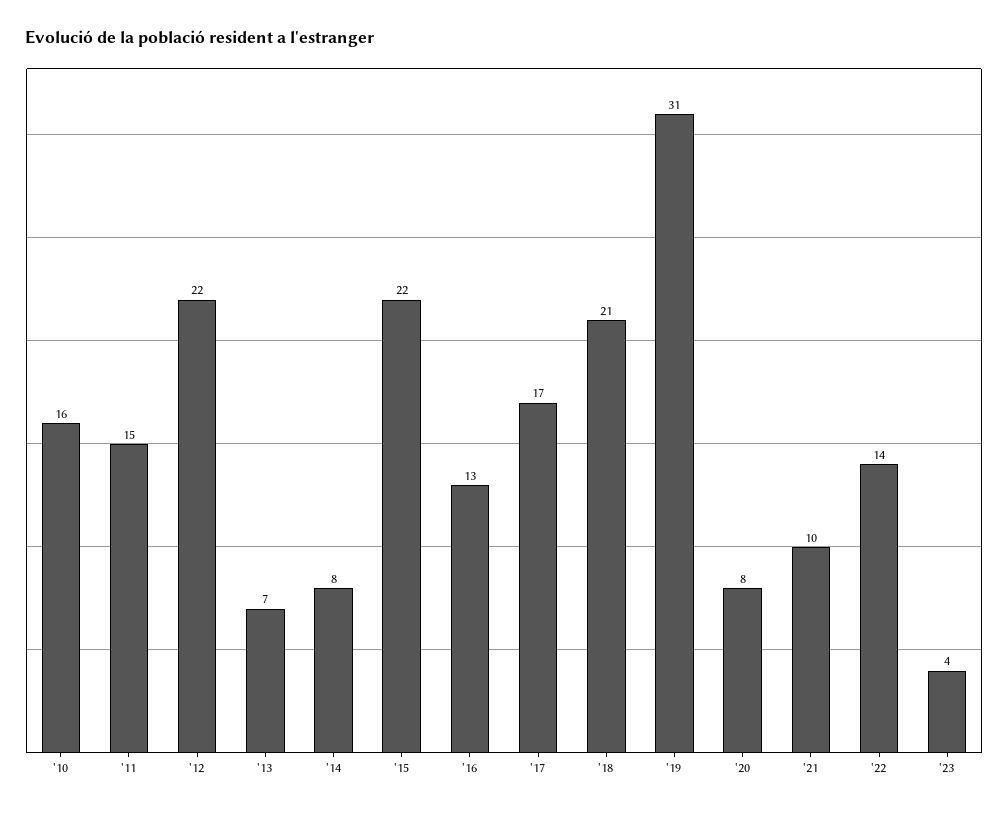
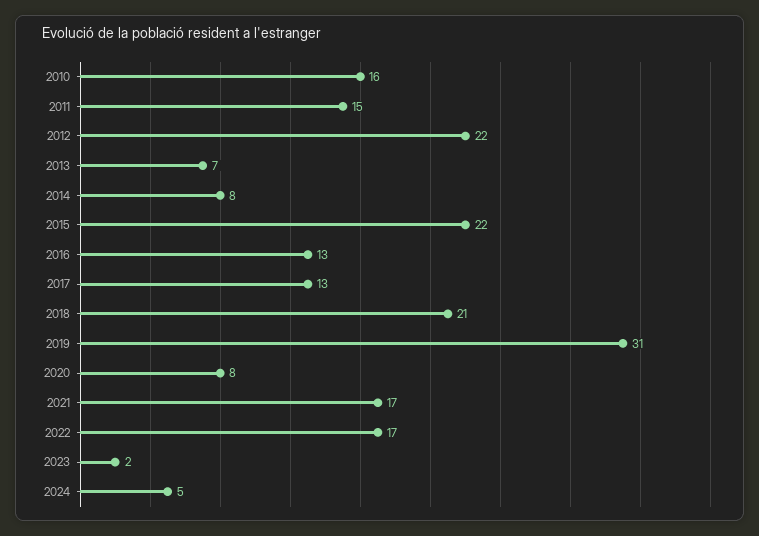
'17: 17 -> 13
'21: 10 -> 17
'22: 14 -> 17
'23: 4 -> 2
2024: none -> 5

